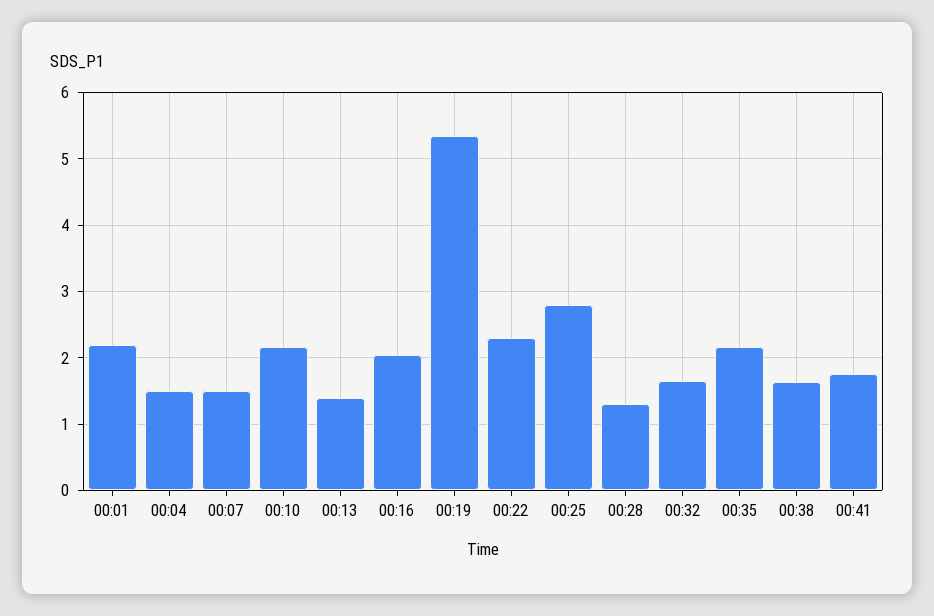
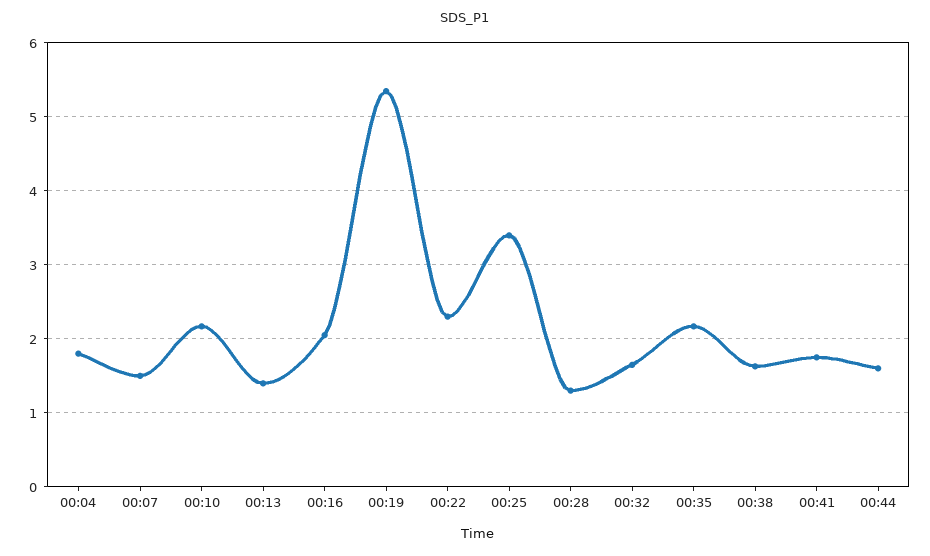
00:01: 2.2 -> none
00:04: 1.5 -> 1.8
00:25: 2.8 -> 3.4
00:44: none -> 1.6

